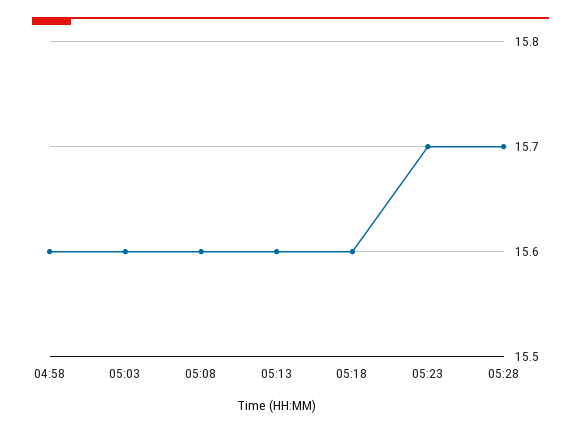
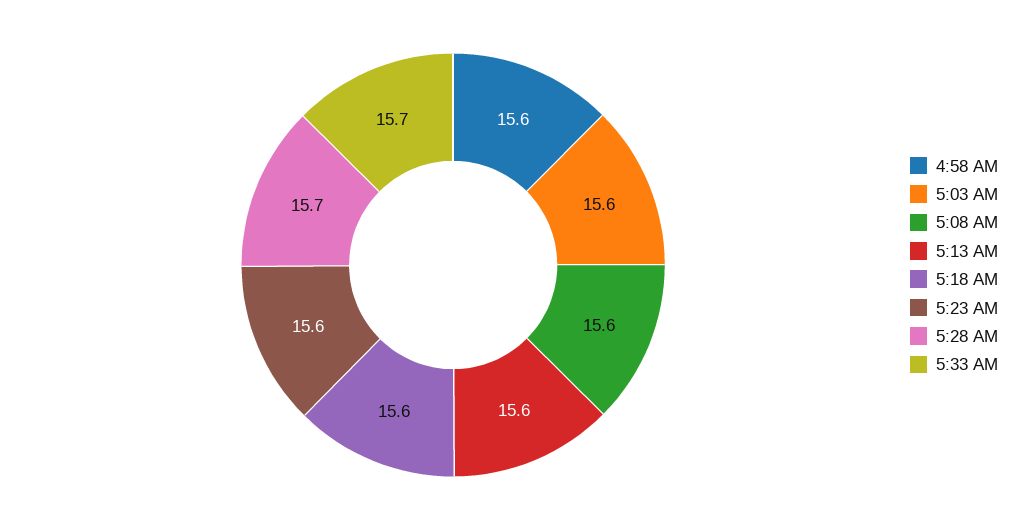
05:23: 15.7 -> 15.6
5:33 AM: none -> 15.7

